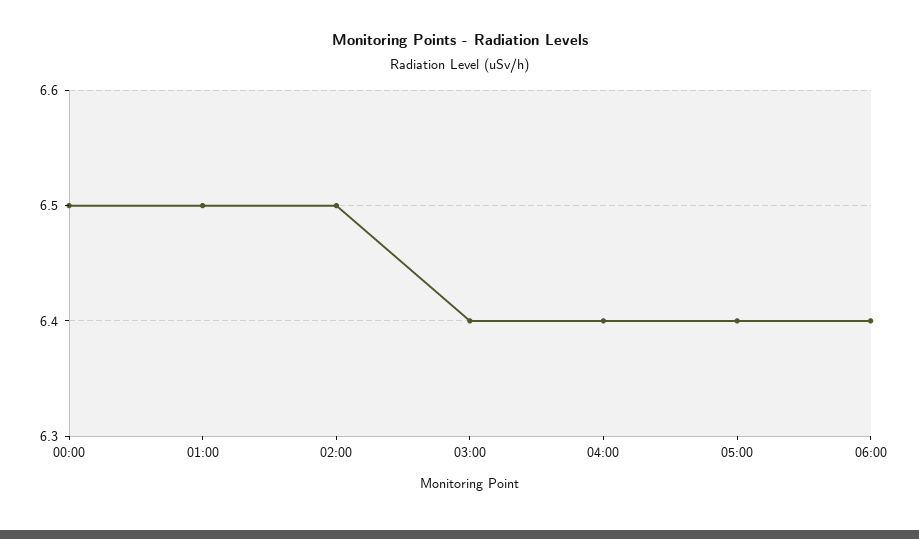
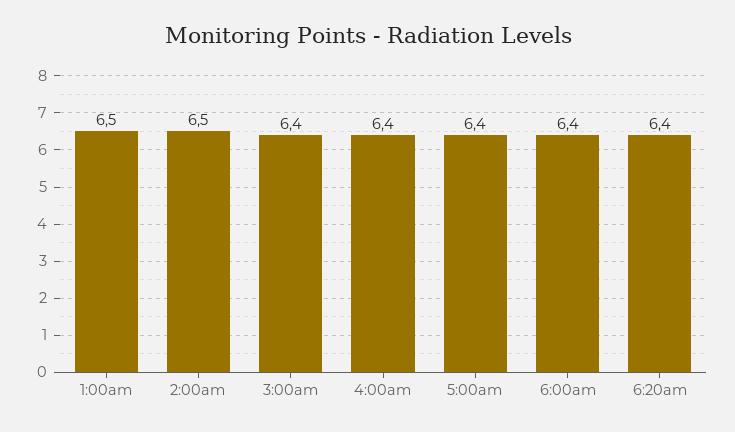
00:00: 6.5 -> none
6:20am: none -> 6.4

